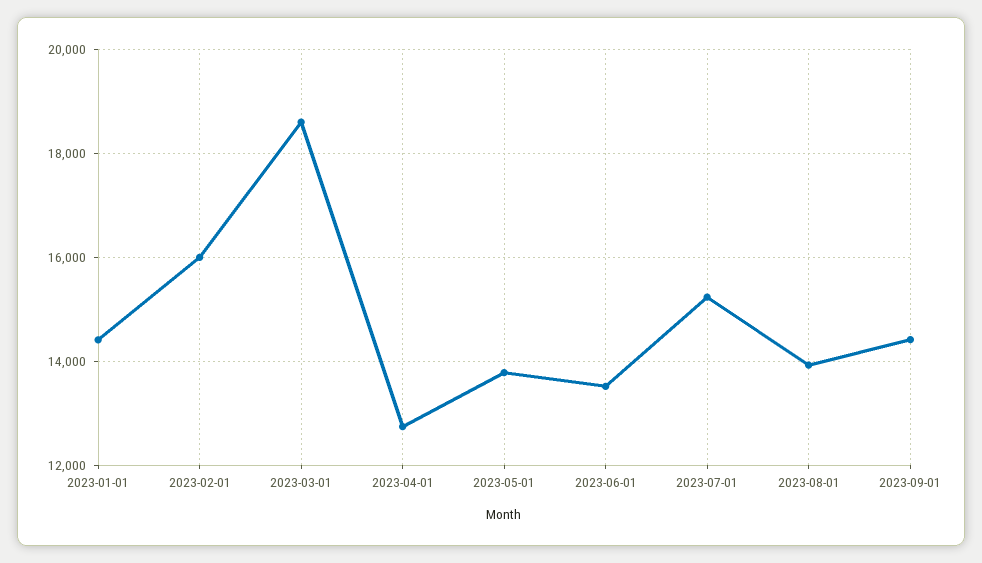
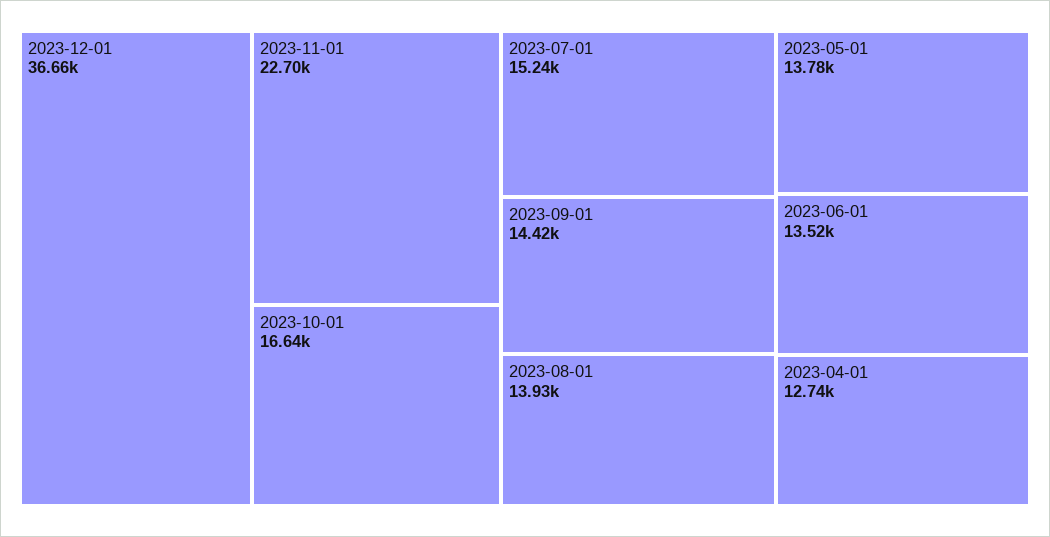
2023-01-01: 14400 -> none
2023-02-01: 16000 -> none
2023-03-01: 18600 -> none
2023-12-01: none -> 36660
2023-11-01: none -> 22700
2023-10-01: none -> 16640

